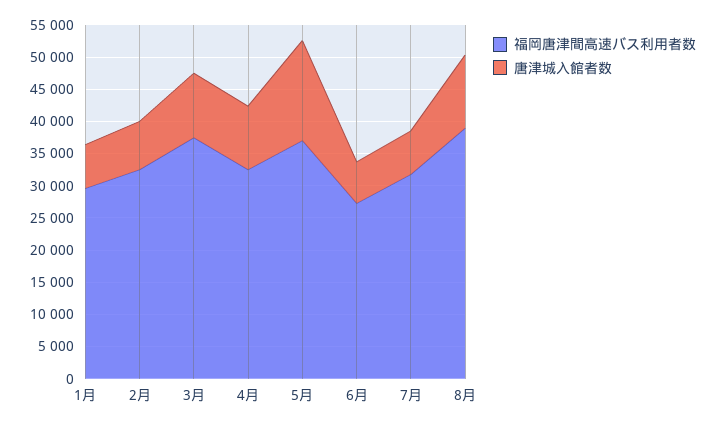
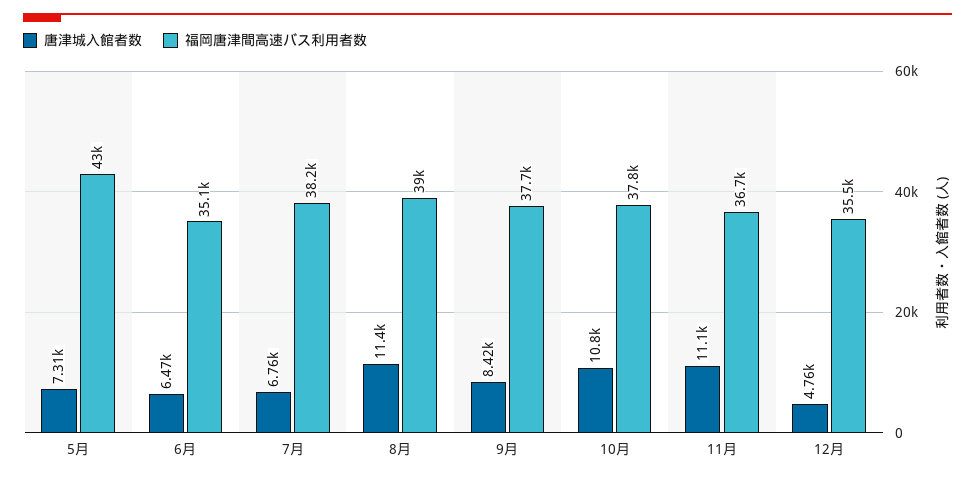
福岡唐津間高速バス利用者数, 1月: 30000 -> none
唐津城入館者数, 1月: 7500 -> none
福岡唐津間高速バス利用者数, 2月: 32500 -> none
唐津城入館者数, 2月: 7500 -> none
福岡唐津間高速バス利用者数, 3月: 37500 -> none
唐津城入館者数, 3月: 10000 -> none
福岡唐津間高速バス利用者数, 4月: 32500 -> none
唐津城入館者数, 4月: 10000 -> none
福岡唐津間高速バス利用者数, 5月: 37500 -> 43000
唐津城入館者数, 5月: 15000 -> 7310
福岡唐津間高速バス利用者数, 6月: 27500 -> 35100
福岡唐津間高速バス利用者数, 7月: 32500 -> 38200
唐津城入館者数, 9月: none -> 8420
福岡唐津間高速バス利用者数, 9月: none -> 37700
唐津城入館者数, 10月: none -> 10800
福岡唐津間高速バス利用者数, 10月: none -> 37800
唐津城入館者数, 11月: none -> 11100
福岡唐津間高速バス利用者数, 11月: none -> 36700
唐津城入館者数, 12月: none -> 4760
福岡唐津間高速バス利用者数, 12月: none -> 35500

